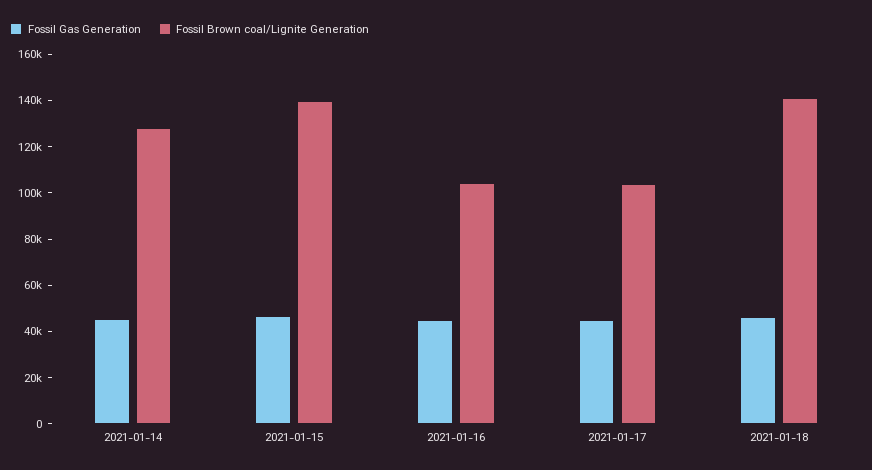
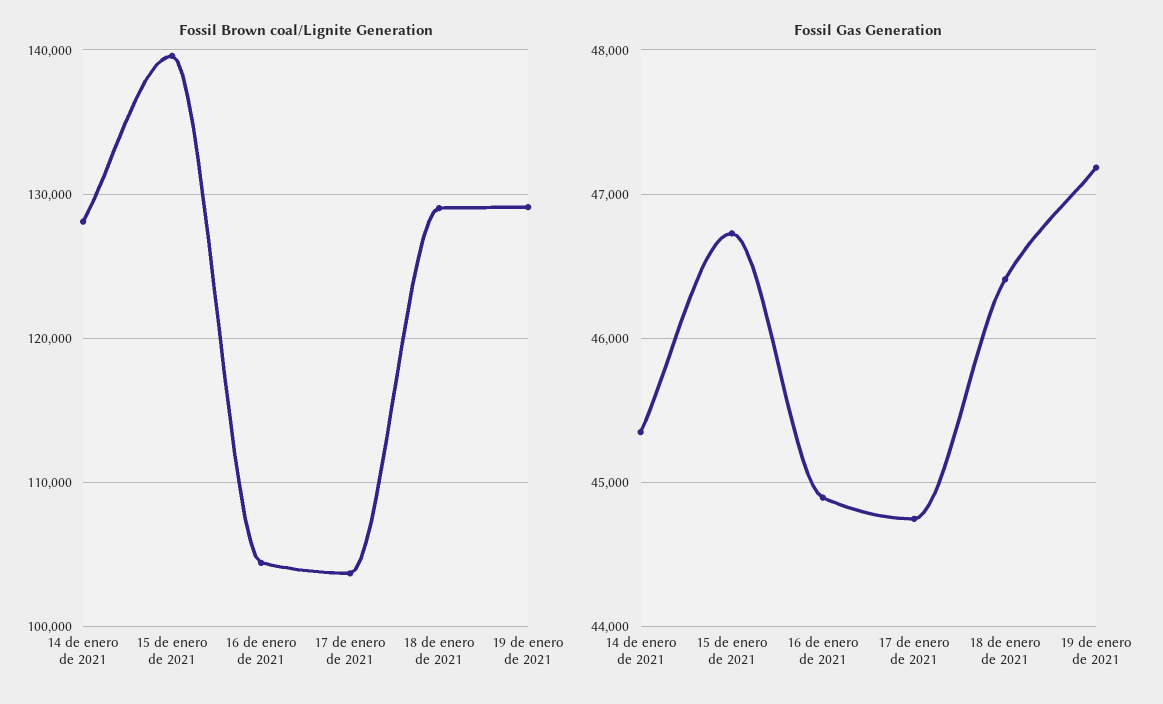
Fossil Brown coal/Lignite Generation, 2021-01-18: 140000 -> 129000
Fossil Brown coal/Lignite Generation, 19 de enero de 2021: none -> 129000
Fossil Gas Generation, 19 de enero de 2021: none -> 47200

